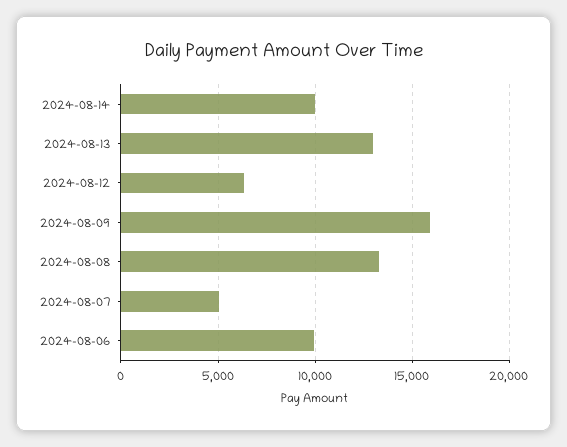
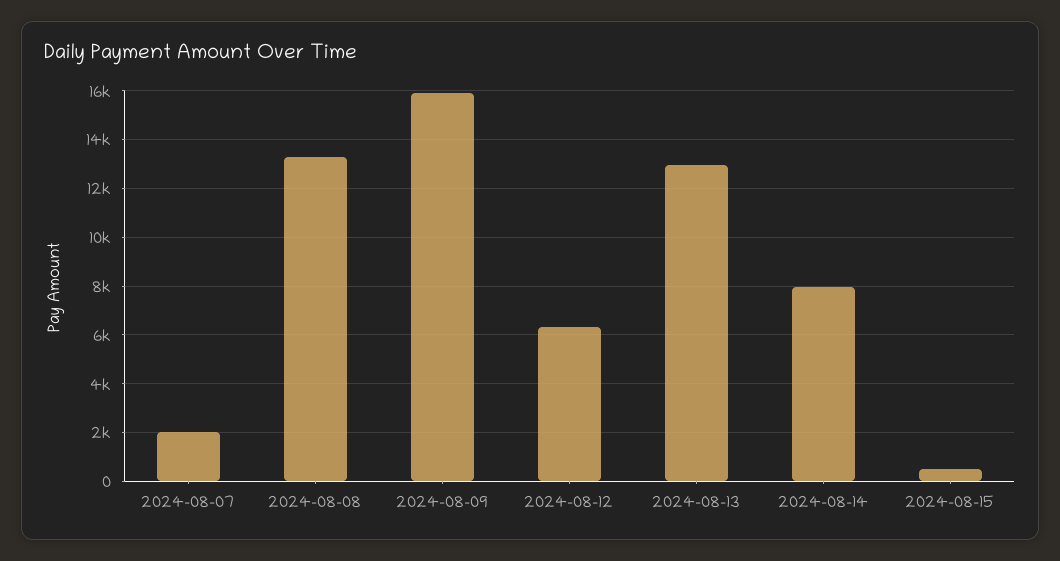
2024-08-14: 10000 -> 8000
2024-08-07: 5000 -> 2000
2024-08-06: 10000 -> none
2024-08-15: none -> 500

